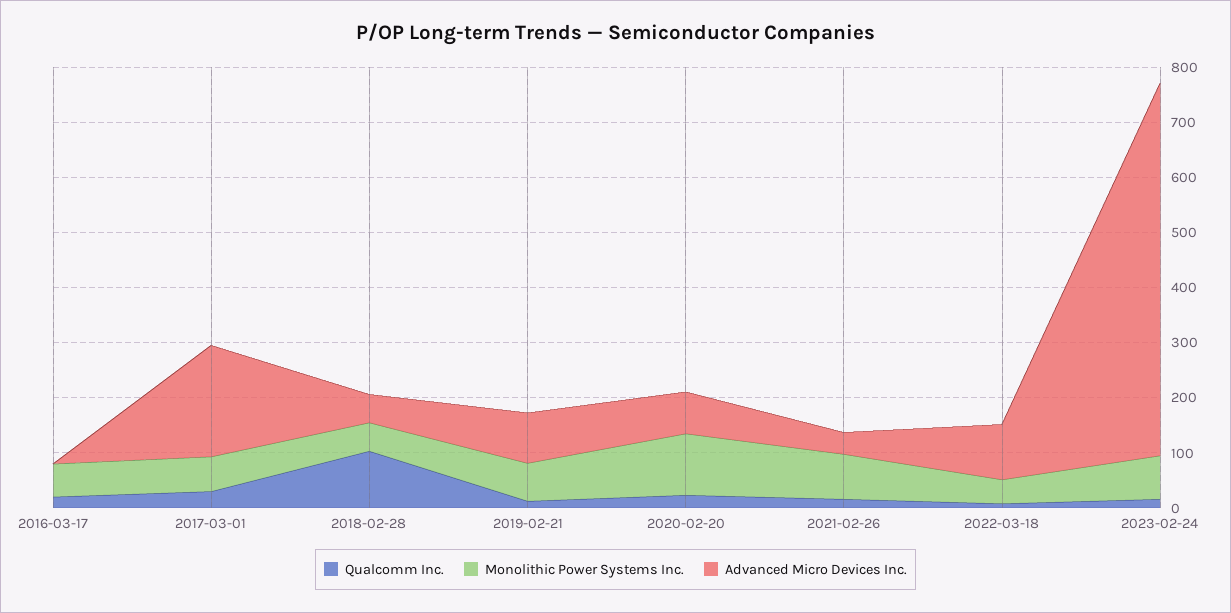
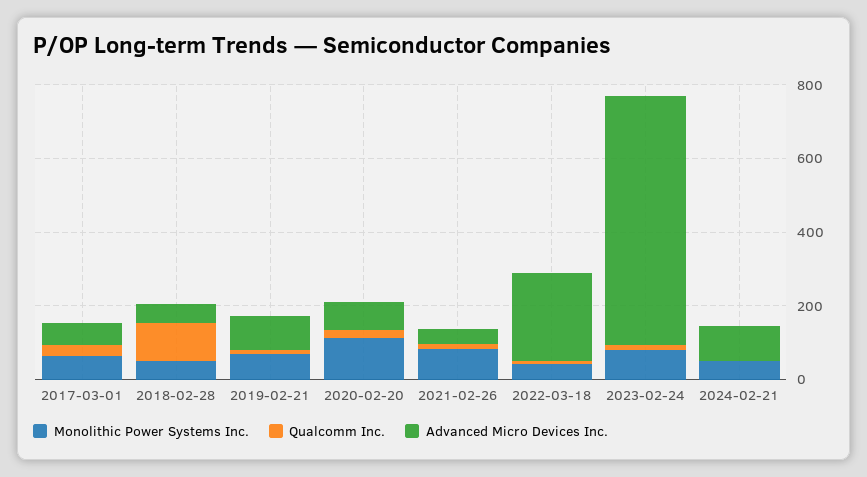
Qualcomm Inc., 2016-03-17: 20 -> none
Monolithic Power Systems Inc., 2016-03-17: 60 -> none
Advanced Micro Devices Inc., 2016-03-17: 0 -> none
Advanced Micro Devices Inc., 2017-03-01: 200 -> 50
Advanced Micro Devices Inc., 2022-03-18: 100 -> 250
Monolithic Power Systems Inc., 2024-02-21: none -> 50
Qualcomm Inc., 2024-02-21: none -> 0
Advanced Micro Devices Inc., 2024-02-21: none -> 100

